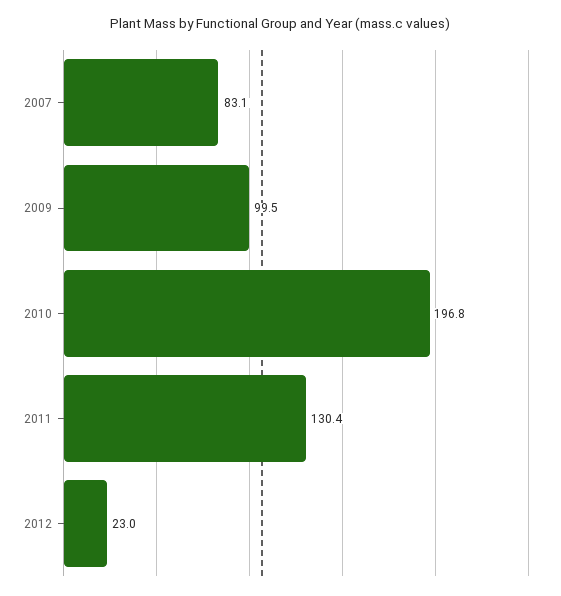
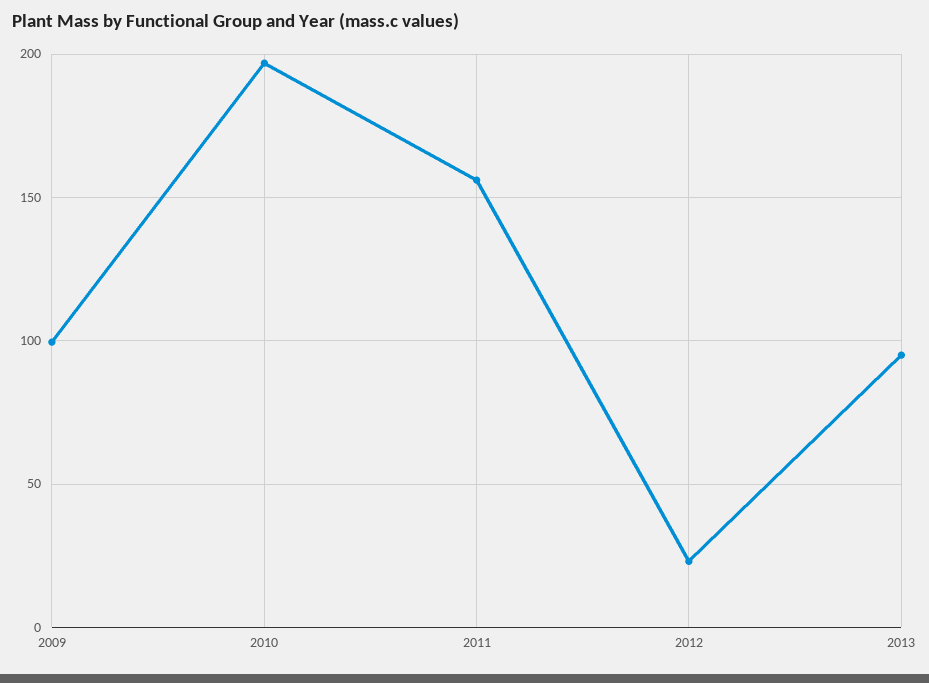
2007: 83.1 -> none
2011: 130.4 -> 155
2013: none -> 95

